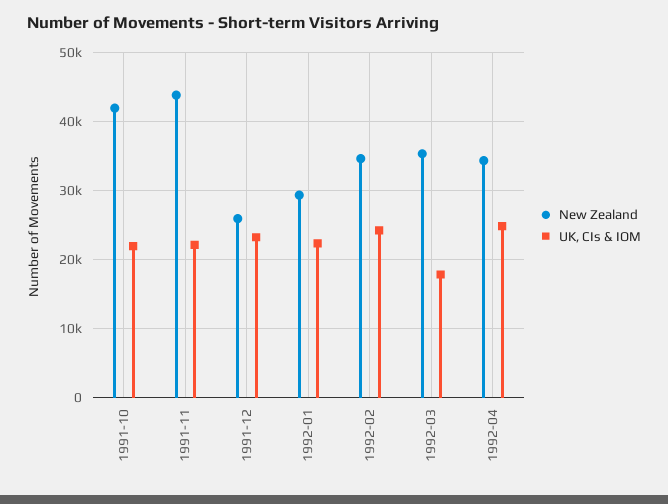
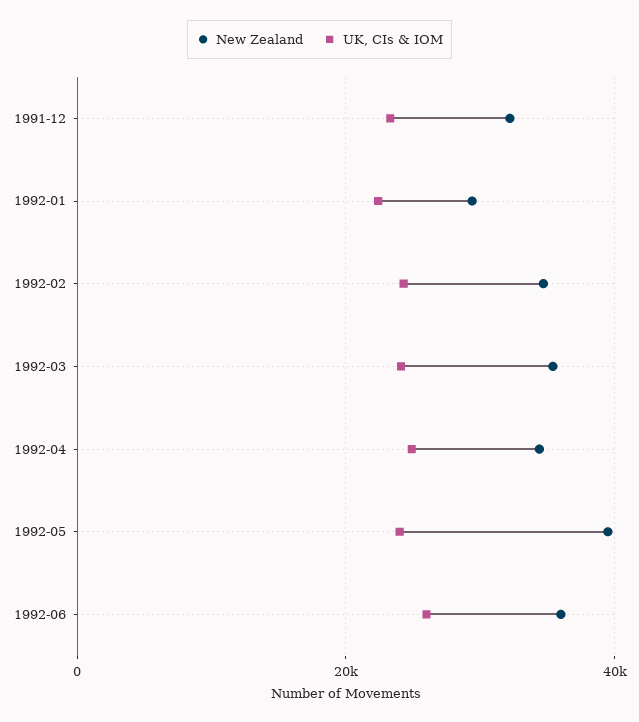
New Zealand, 1991-10: 42000 -> none
UK, CIs & IOM, 1991-10: 22000 -> none
New Zealand, 1991-11: 44000 -> none
UK, CIs & IOM, 1991-11: 22000 -> none
New Zealand, 1991-12: 26000 -> 32000
UK, CIs & IOM, 1992-03: 18000 -> 24000
New Zealand, 1992-05: none -> 40000
UK, CIs & IOM, 1992-05: none -> 24000
New Zealand, 1992-06: none -> 36000
UK, CIs & IOM, 1992-06: none -> 26000

